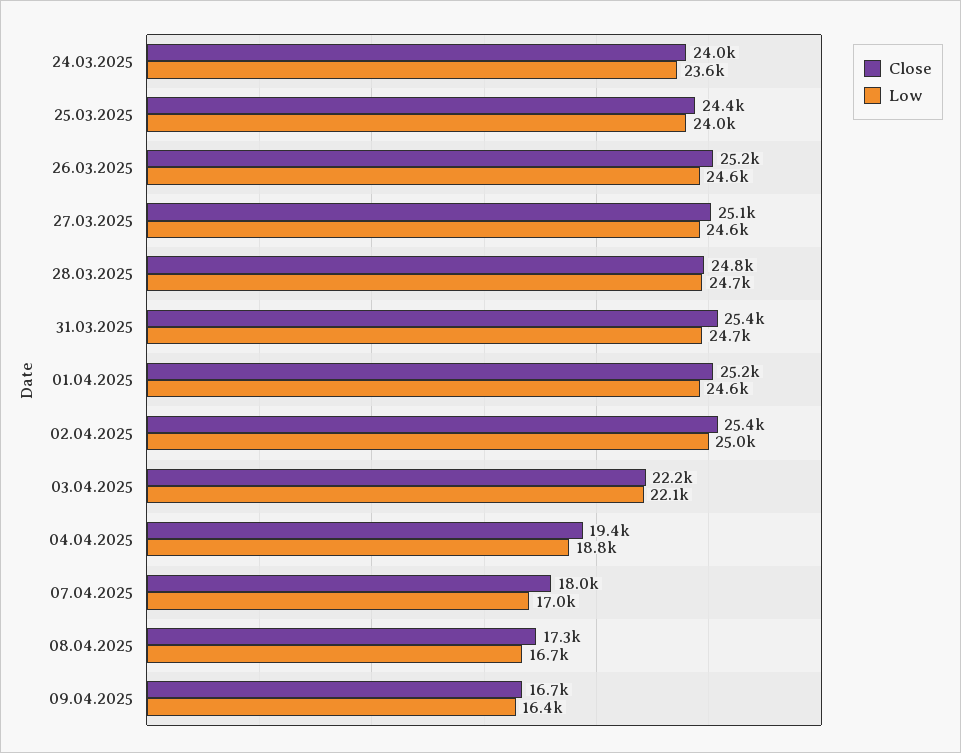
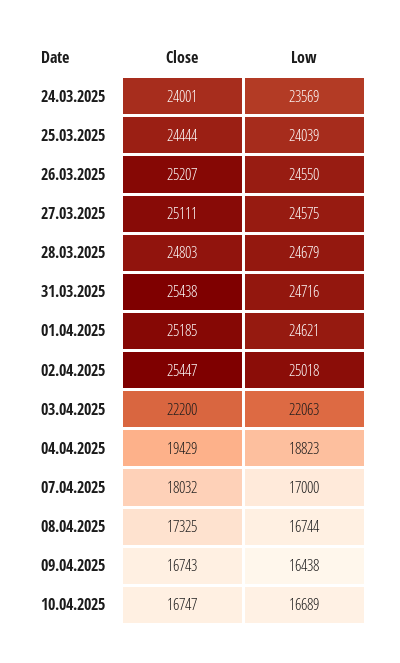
Close, 10.04.2025: none -> 16747
Low, 10.04.2025: none -> 16689

